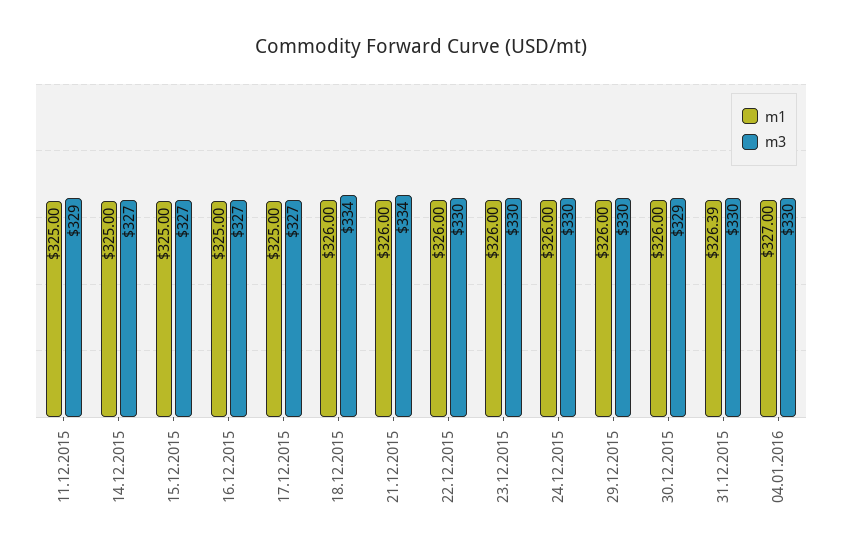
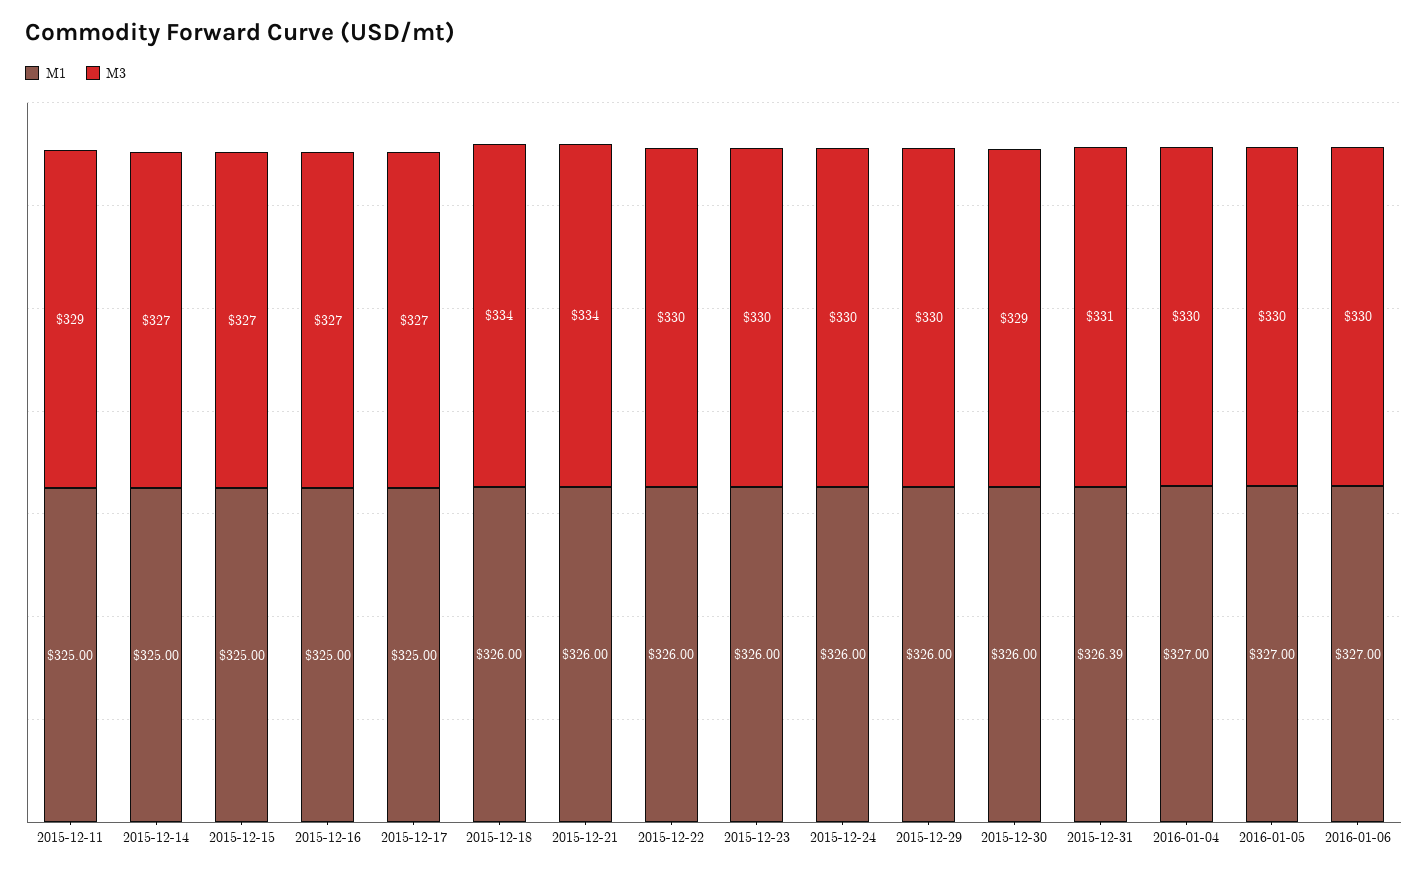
m3, 31.12.2015: 330 -> 331
m1, 2016-01-05: none -> 327
m3, 2016-01-05: none -> 330
m1, 2016-01-06: none -> 327
m3, 2016-01-06: none -> 330

